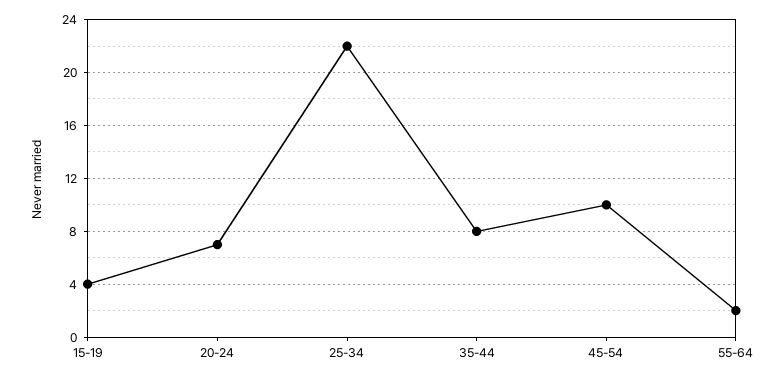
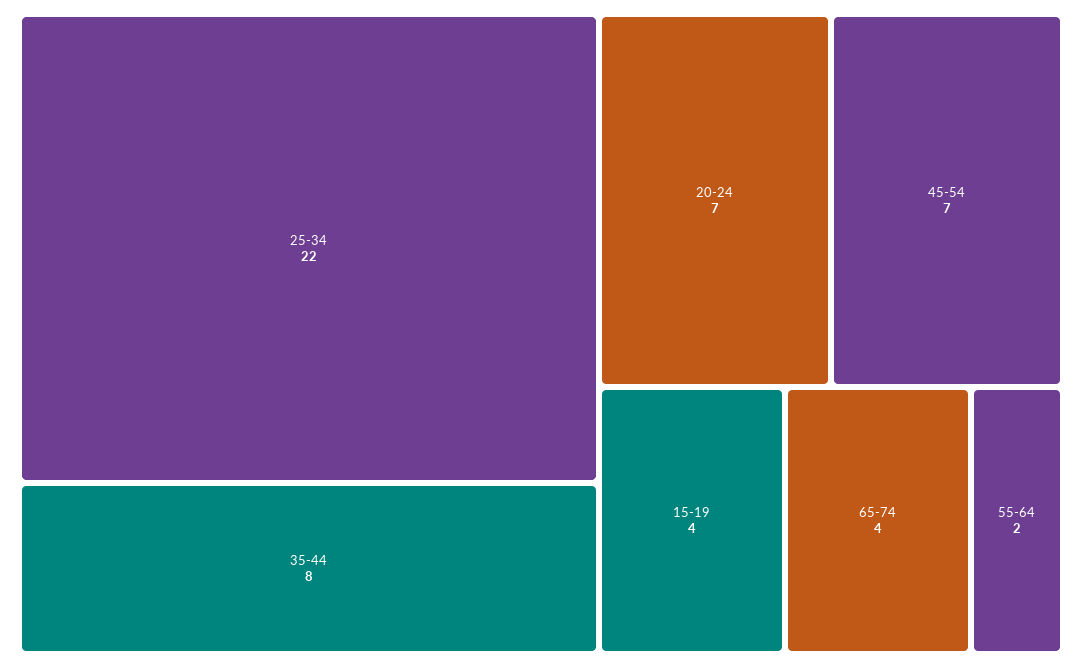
45-54: 10 -> 7
65-74: none -> 4

